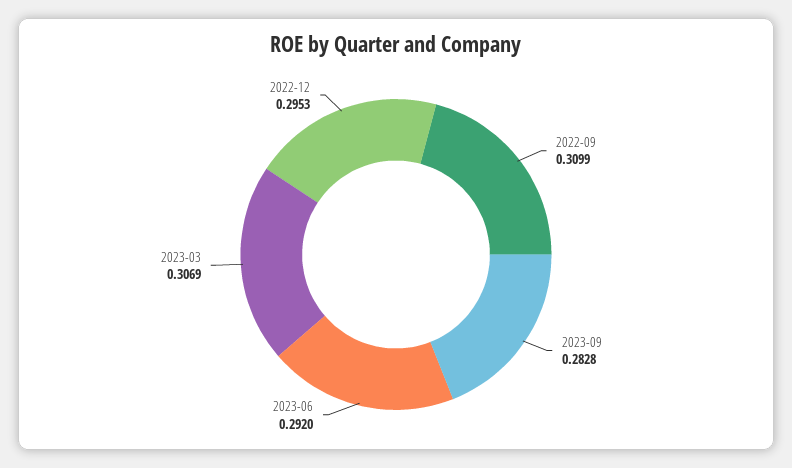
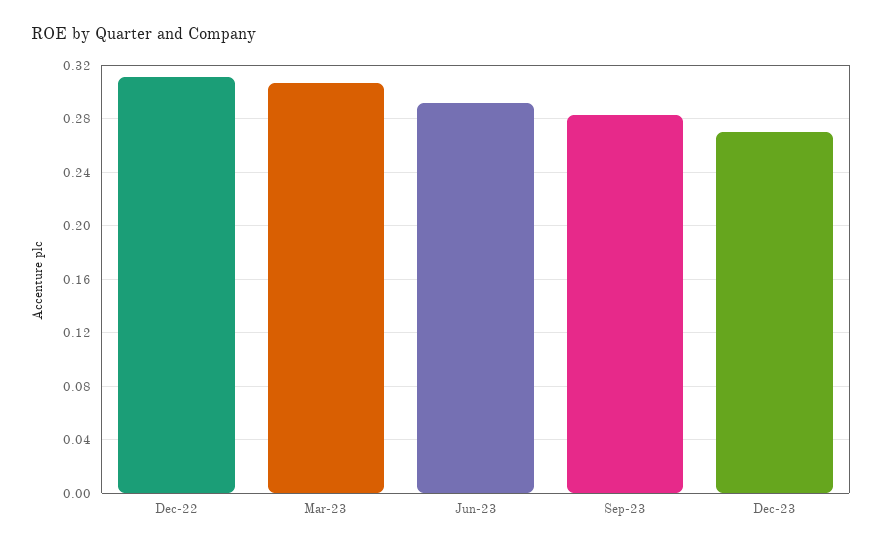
2022-09: 0.3099 -> none
2022-12: 0.2953 -> 0.31
Dec-23: none -> 0.27

